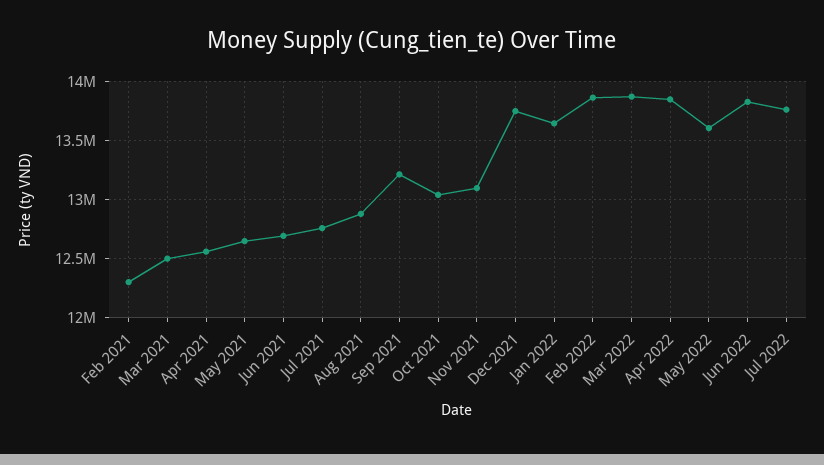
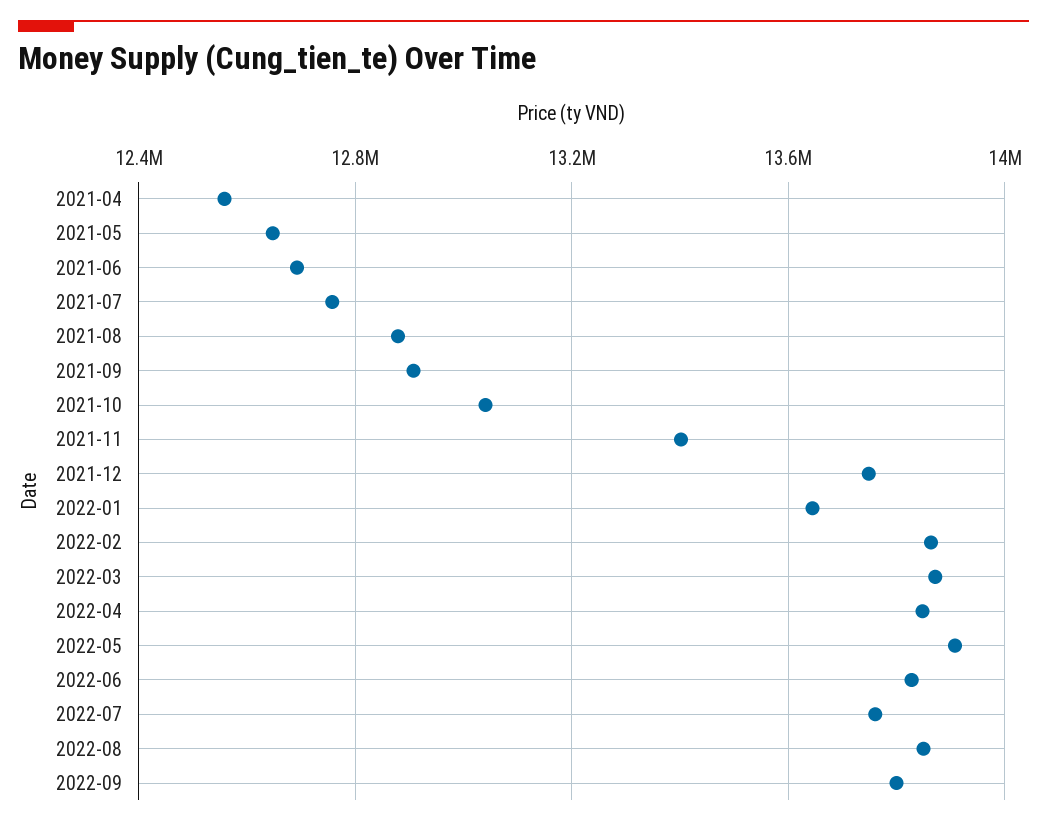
Feb 2021: 12300000 -> none
Mar 2021: 12500000 -> none
Sep 2021: 13200000 -> 12900000
Nov 2021: 13100000 -> 13400000
May 2022: 13600000 -> 13900000
2022-08: none -> 13850000
2022-09: none -> 13800000

